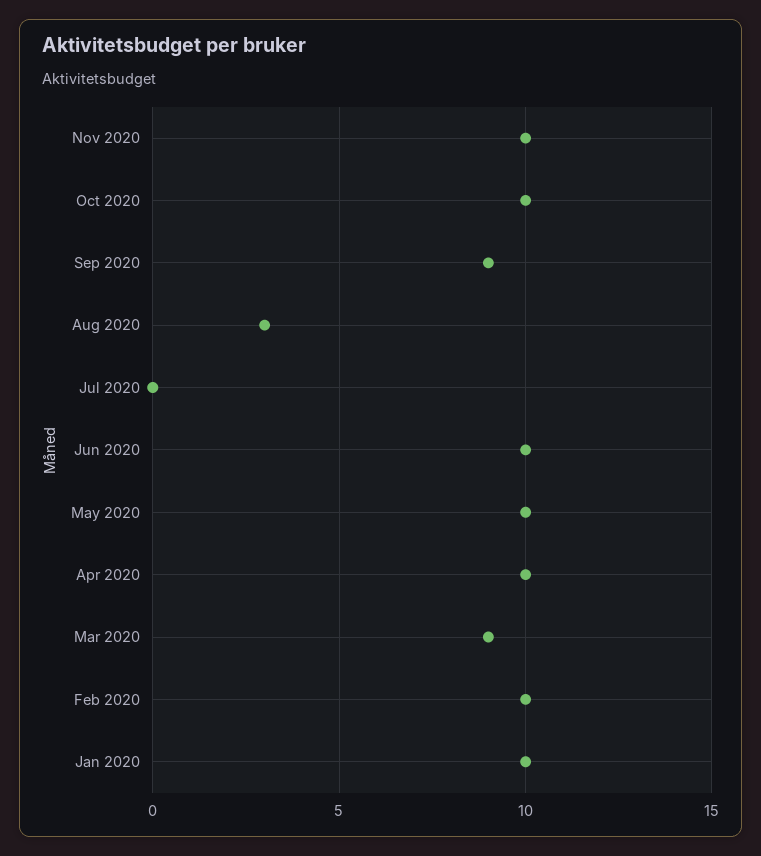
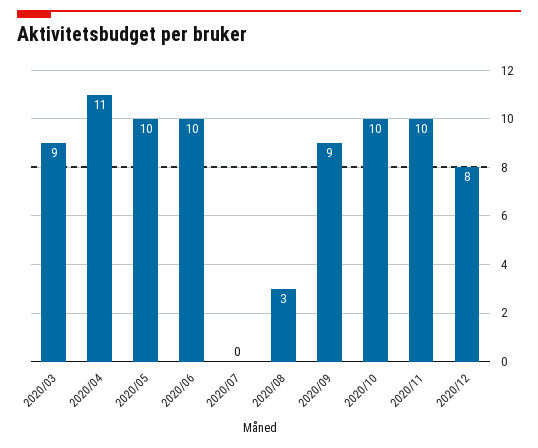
Apr 2020: 10 -> 11
Feb 2020: 10 -> none
Jan 2020: 10 -> none
2020/12: none -> 8

